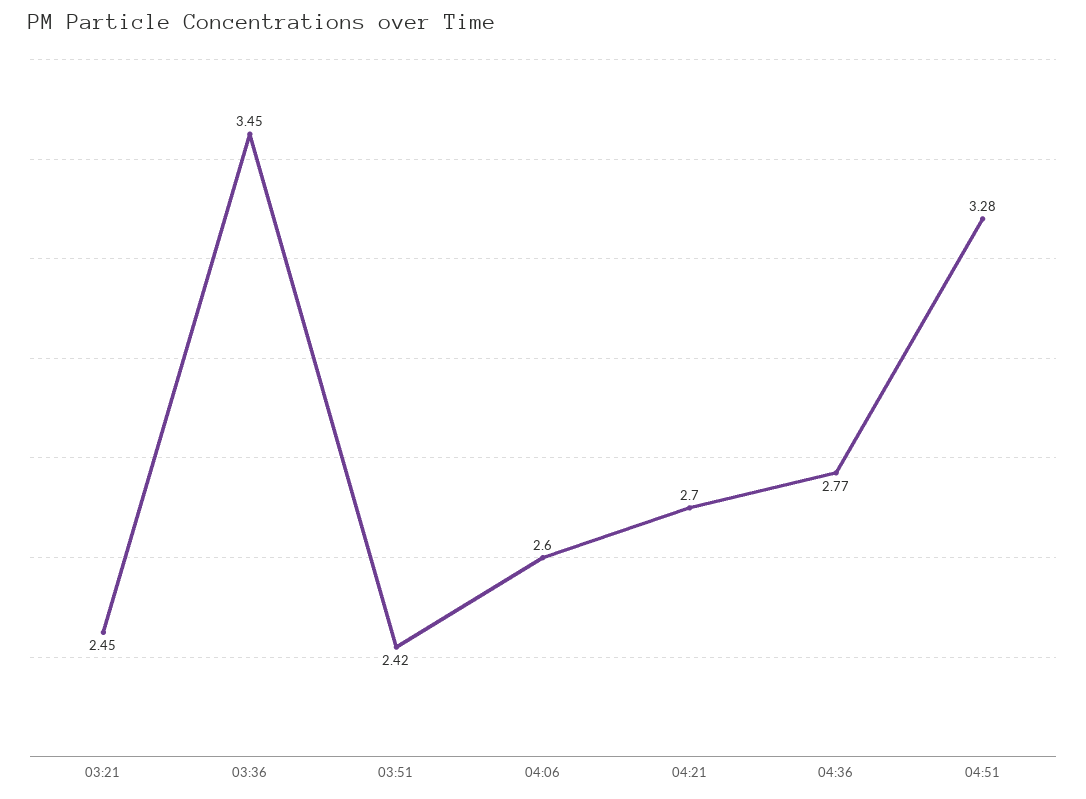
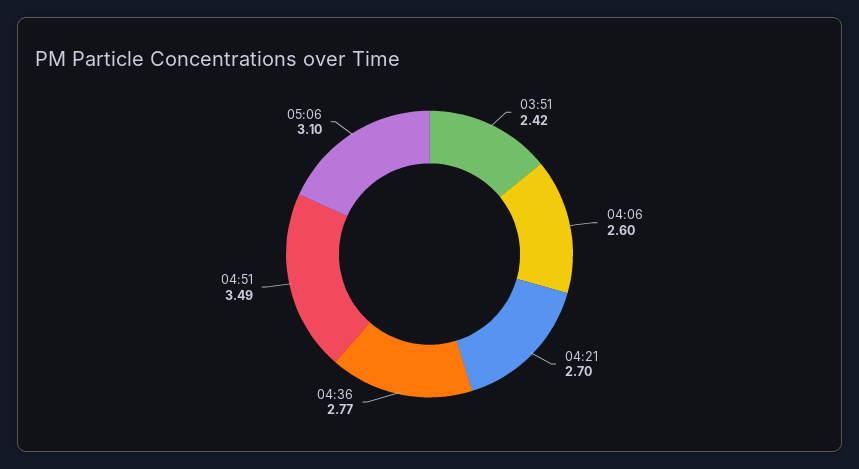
03:21: 2.45 -> none
03:36: 3.45 -> none
04:51: 3.28 -> 3.49
05:06: none -> 3.1

